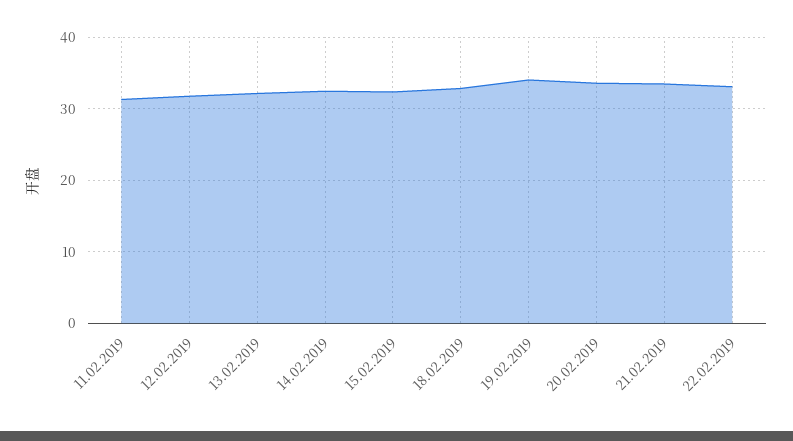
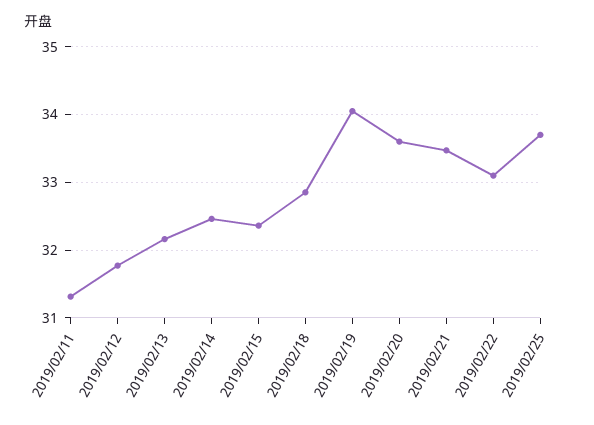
2019/02/25: none -> 33.7

